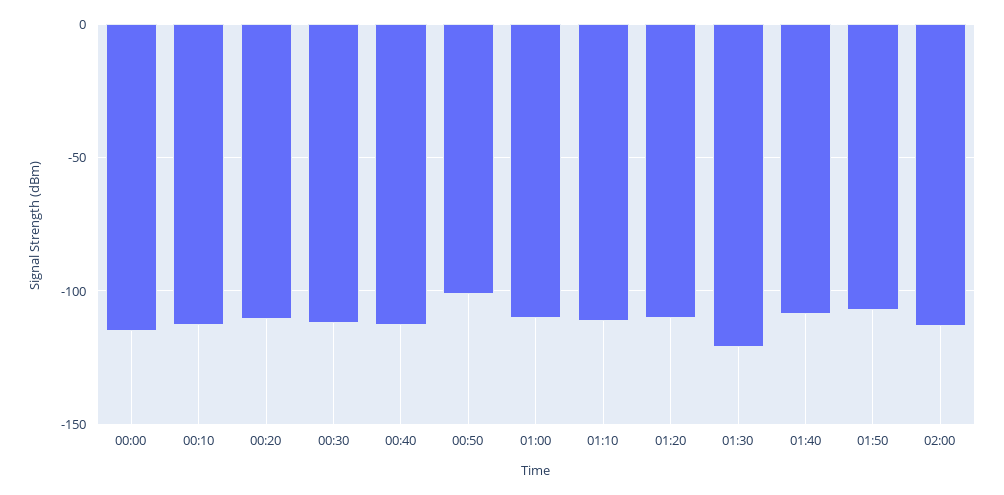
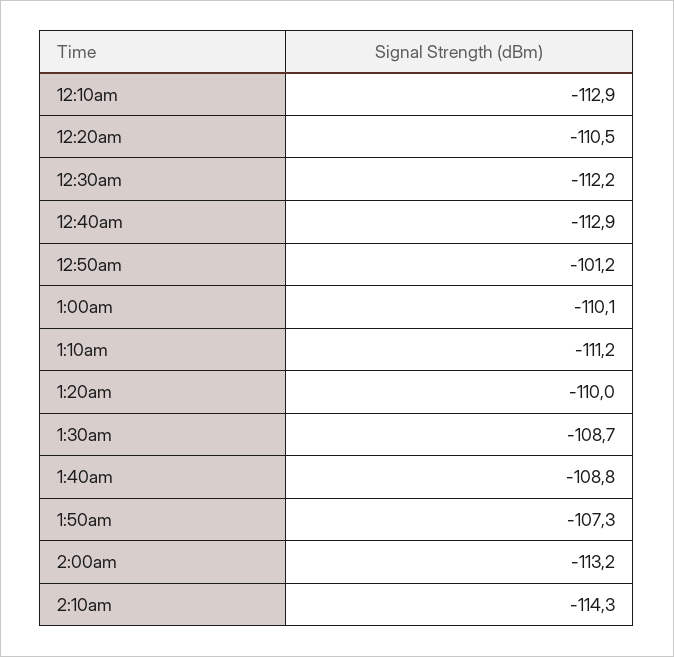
00:00: -115 -> none
01:30: -120 -> -108.7
2:10am: none -> -114.3

